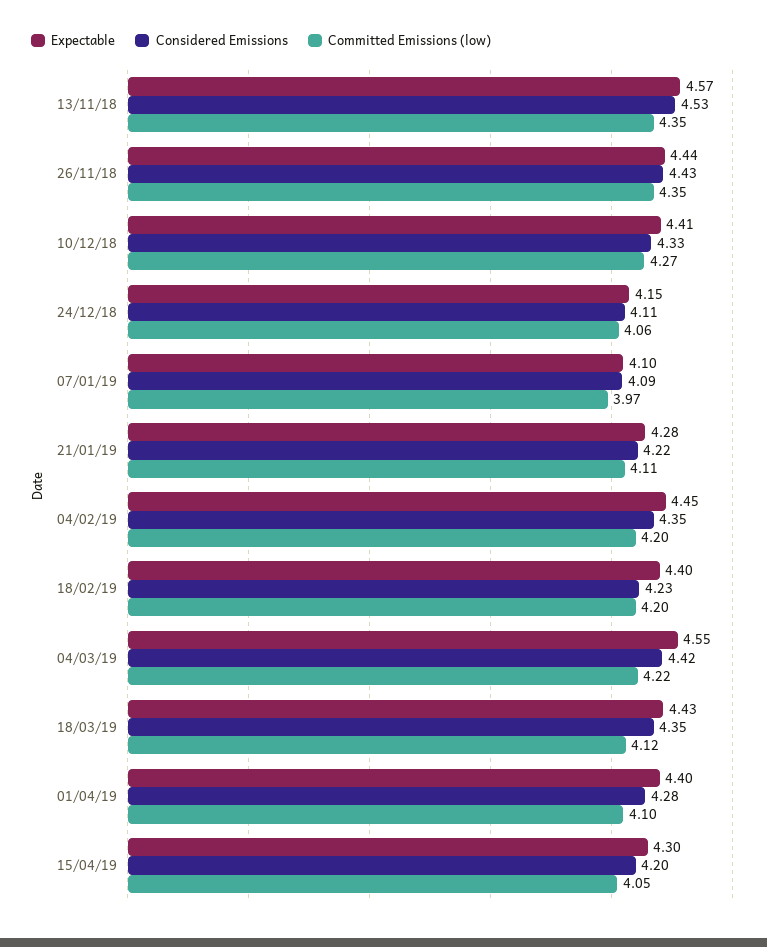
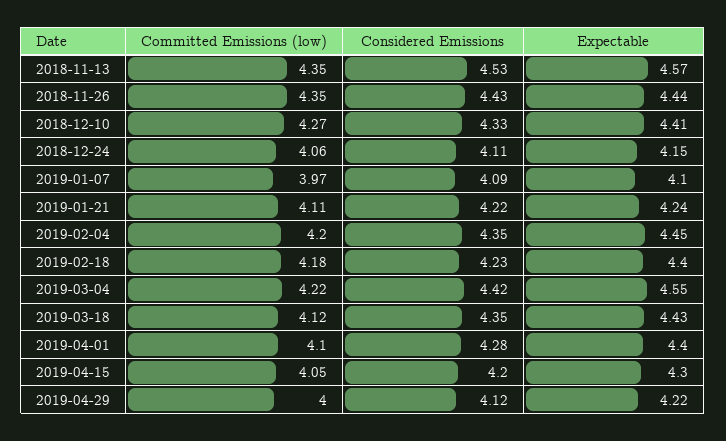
Expectable, 21/01/19: 4.28 -> 4.24
Committed Emissions (low), 18/02/19: 4.2 -> 4.18
Committed Emissions (low), 2019-04-29: none -> 4
Considered Emissions, 2019-04-29: none -> 4.12
Expectable, 2019-04-29: none -> 4.22

